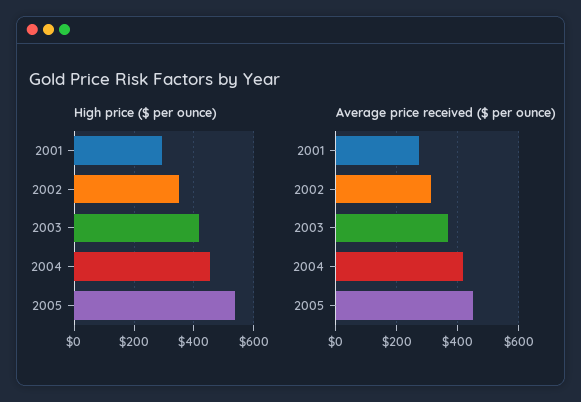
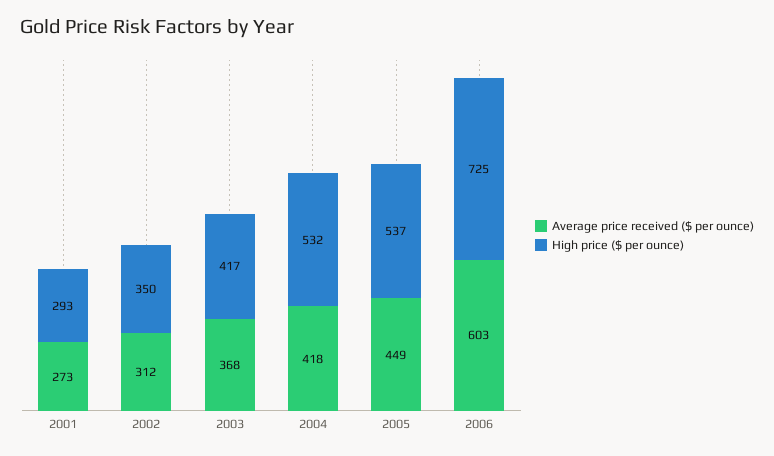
High price ($ per ounce), 2004: 450 -> 532
Average price received ($ per ounce), 2006: none -> 603
High price ($ per ounce), 2006: none -> 725

